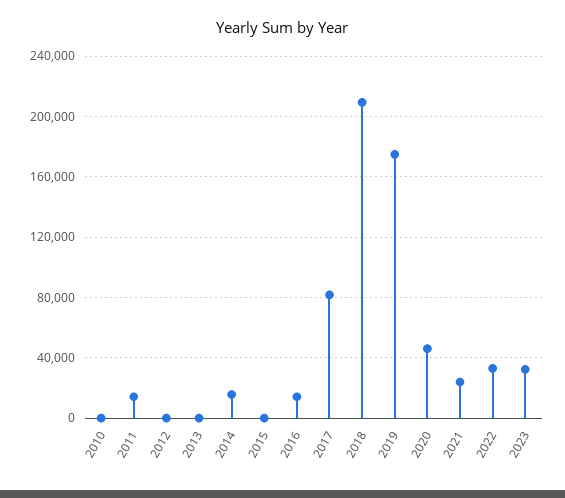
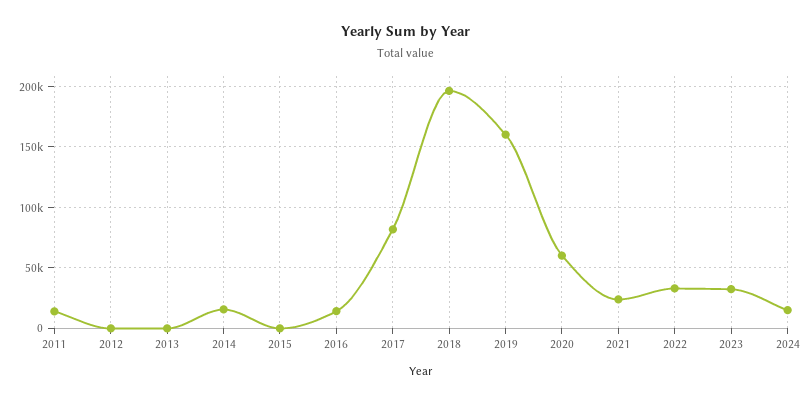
2010: 0 -> none
2018: 210000 -> 195000
2019: 175000 -> 160000
2020: 45000 -> 60000
2024: none -> 15000

